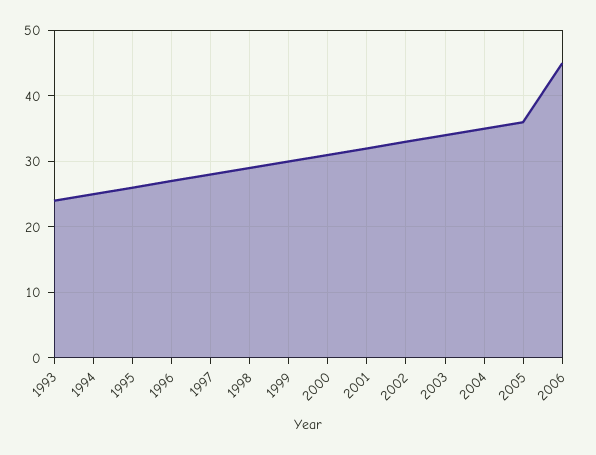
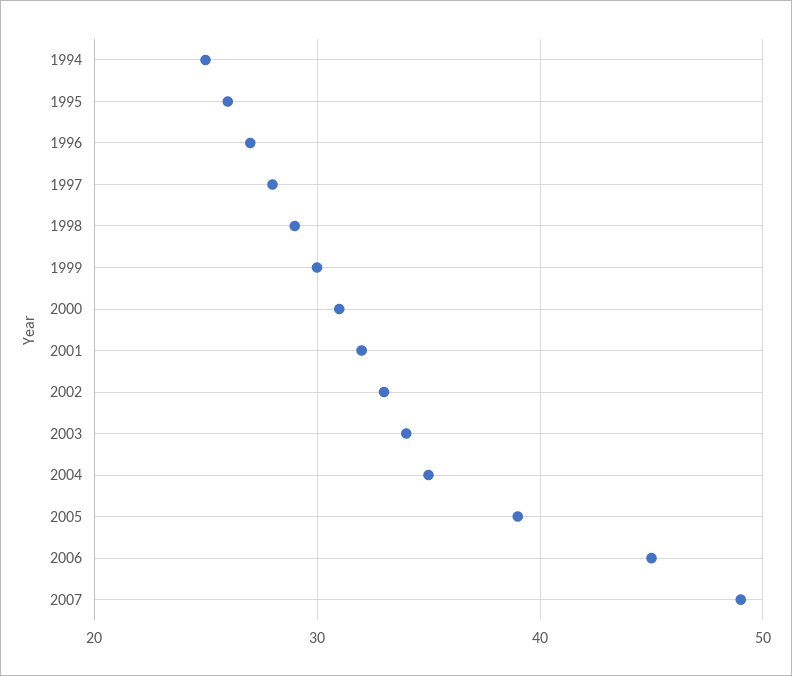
1993: 24 -> none
2005: 36 -> 39
2007: none -> 49

